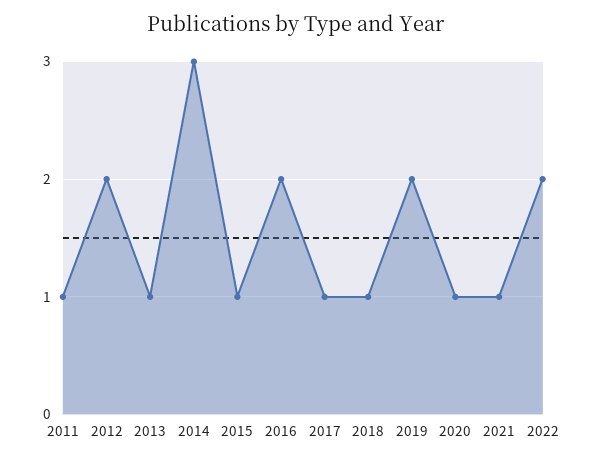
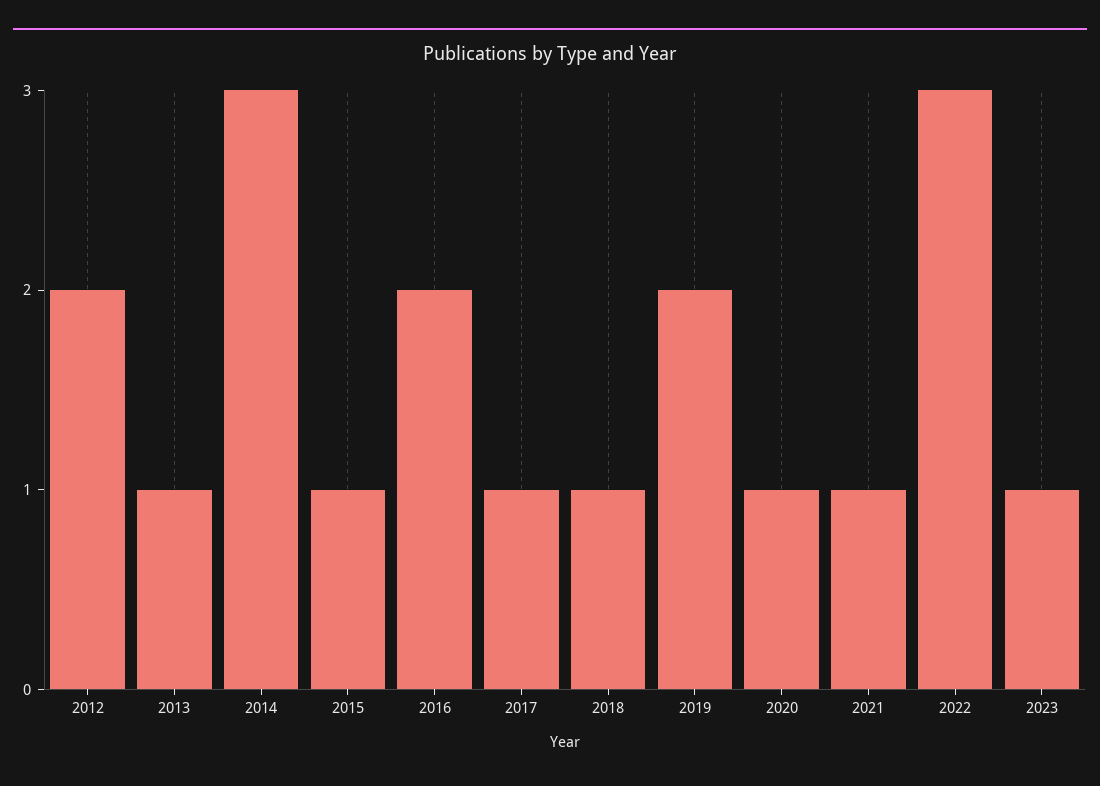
2011: 1 -> none
2022: 2 -> 3
2023: none -> 1

